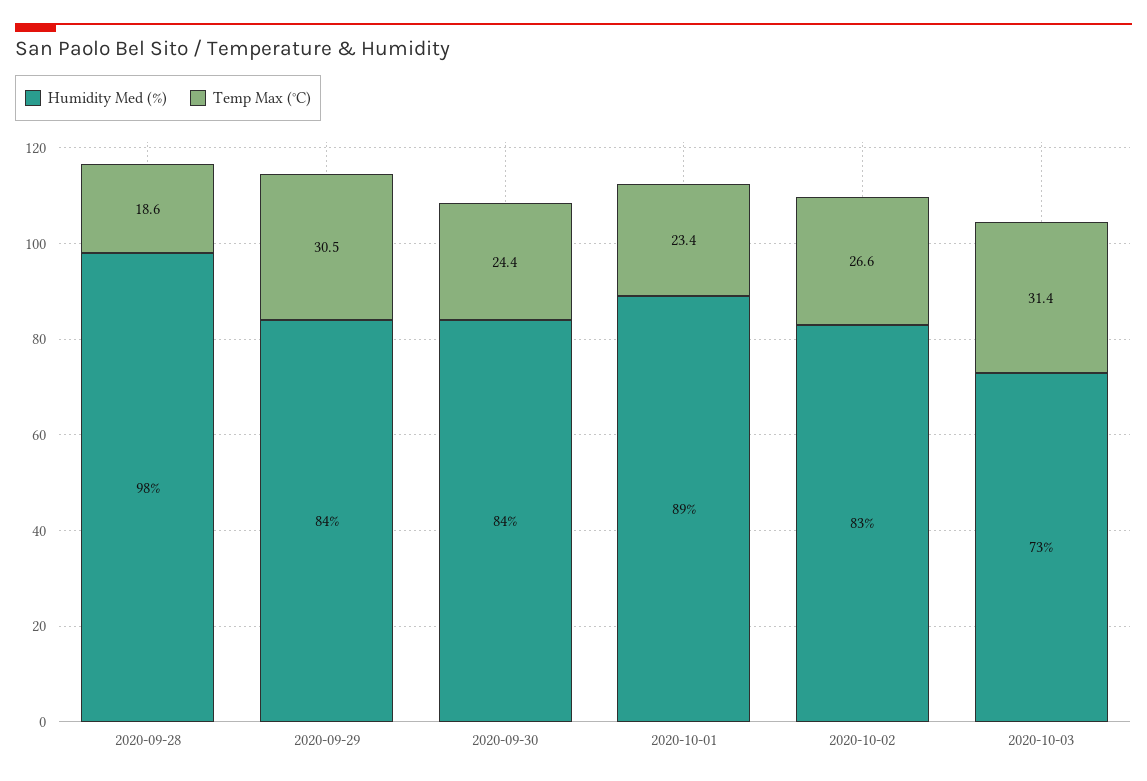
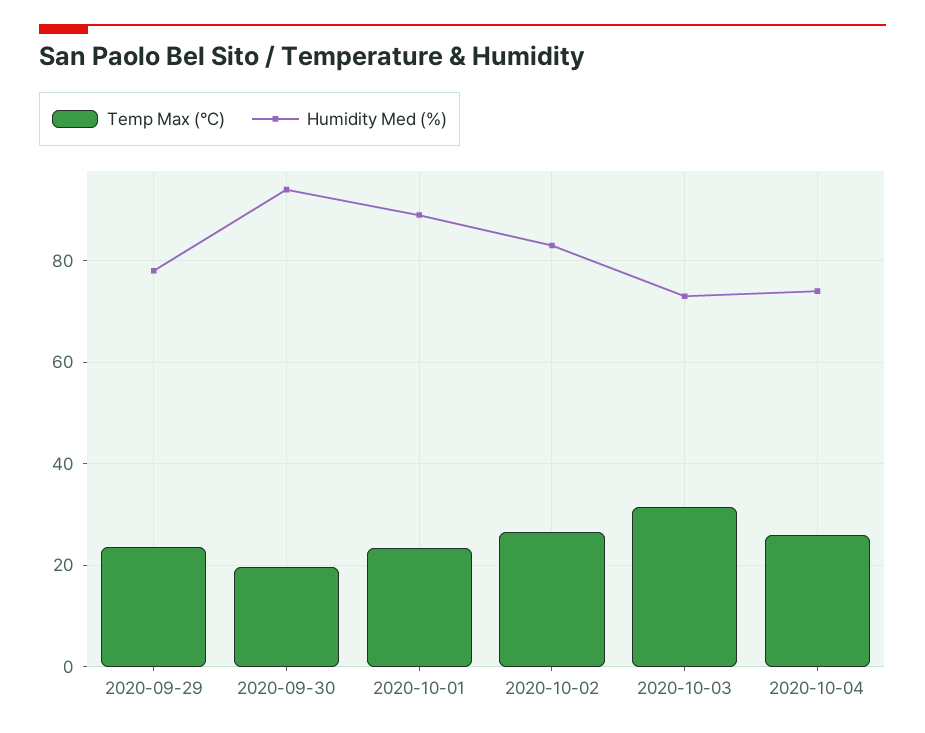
Humidity Med (%), 2020-09-28: 98 -> none
Temp Max (°C), 2020-09-28: 18.6 -> none
Humidity Med (%), 2020-09-29: 84 -> 78
Temp Max (°C), 2020-09-29: 30.5 -> 24
Humidity Med (%), 2020-09-30: 84 -> 94
Temp Max (°C), 2020-09-30: 24.4 -> 20
Temp Max (°C), 2020-10-04: none -> 26
Humidity Med (%), 2020-10-04: none -> 74

